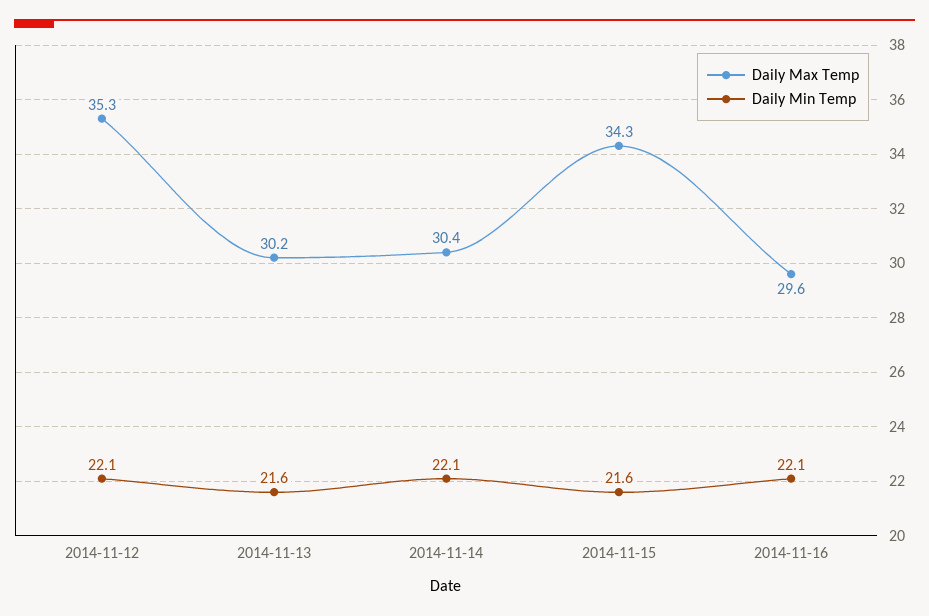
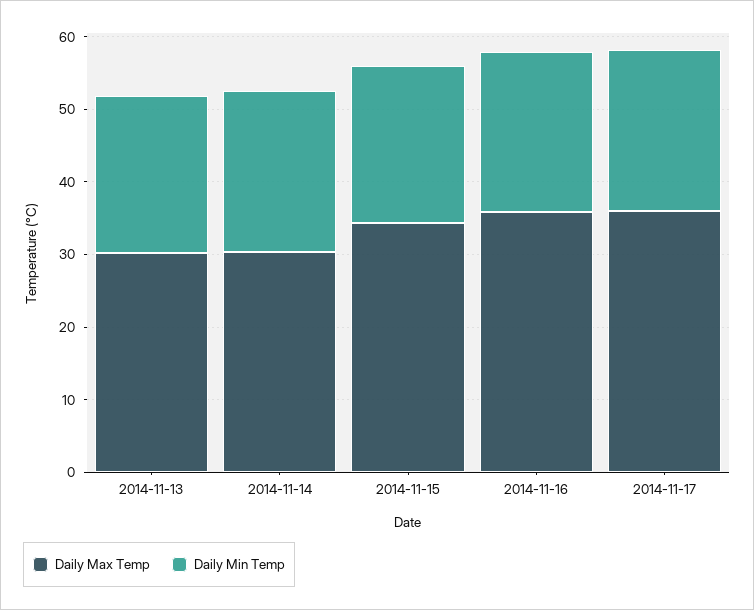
Daily Max Temp, 2014-11-12: 35.3 -> none
Daily Min Temp, 2014-11-12: 22.1 -> none
Daily Max Temp, 2014-11-16: 29.6 -> 36
Daily Max Temp, 2014-11-17: none -> 36
Daily Min Temp, 2014-11-17: none -> 22

